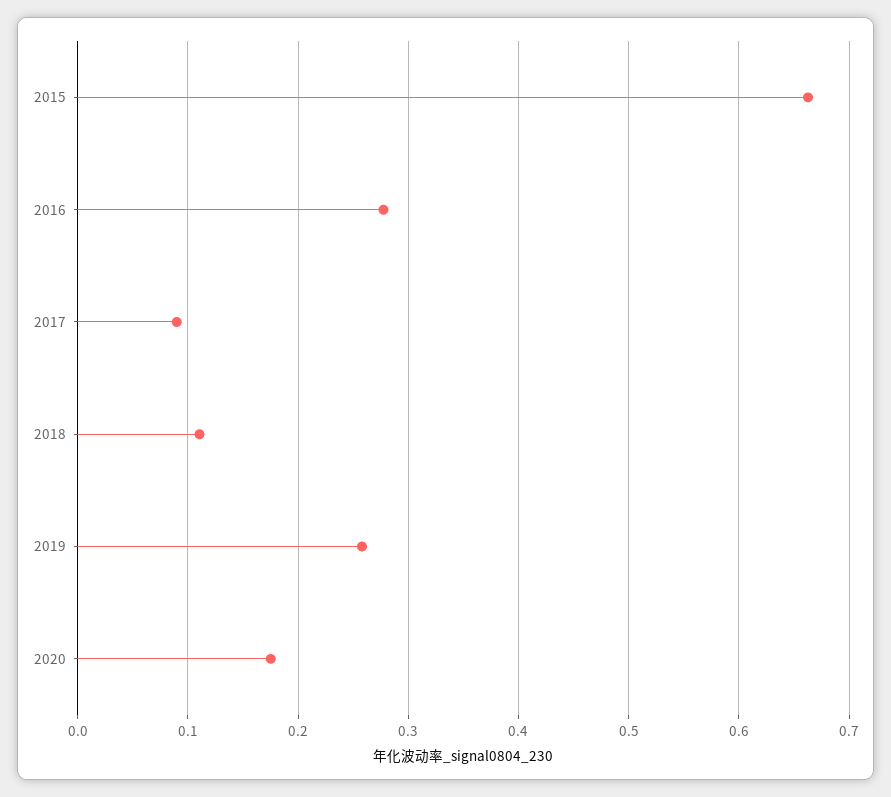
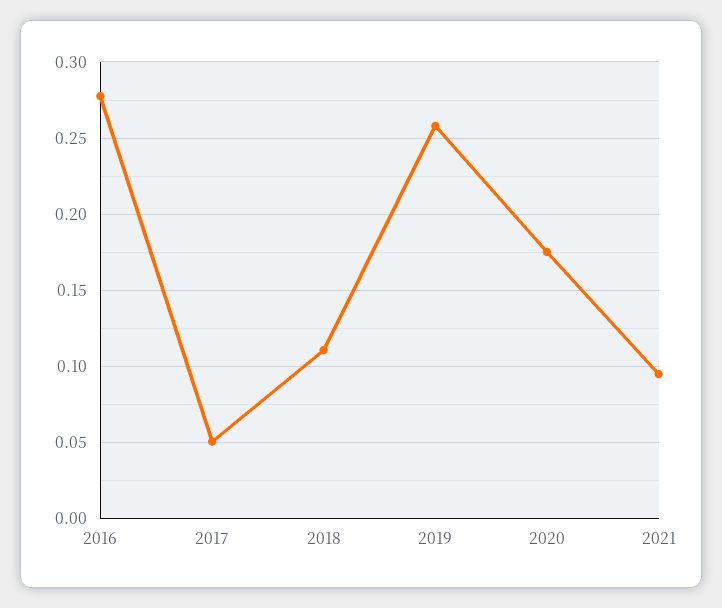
2015: 0.66 -> none
2017: 0.09 -> 0.05
2021: none -> 0.095

